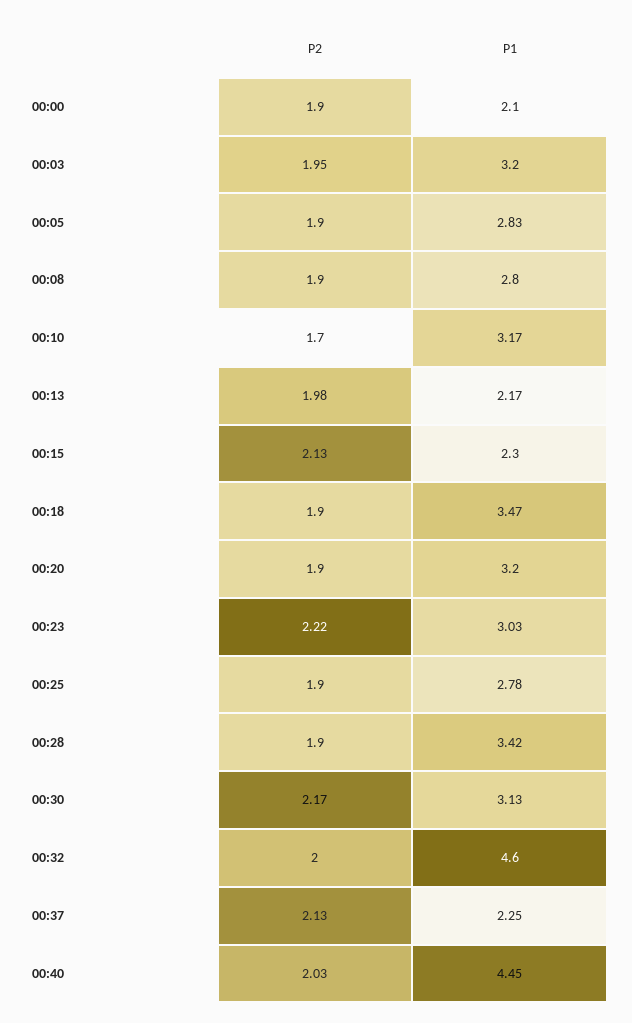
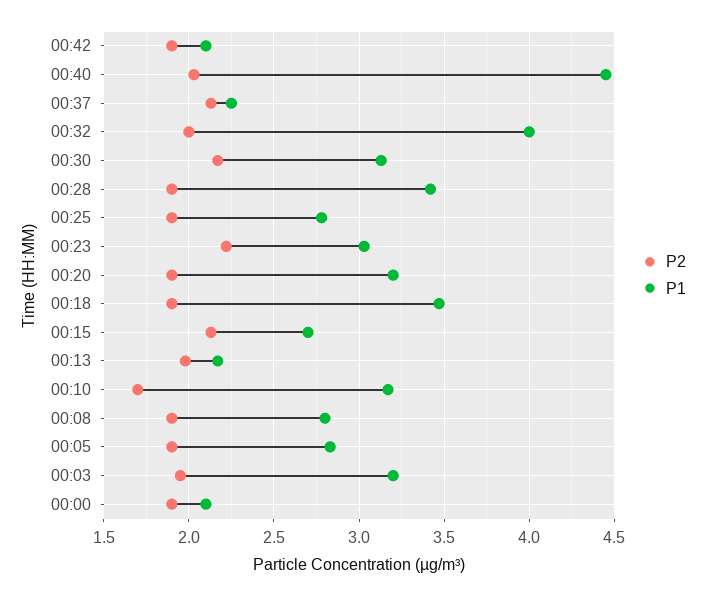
P1, 00:15: 2.3 -> 2.7
P1, 00:32: 4.6 -> 4
P2, 00:42: none -> 1.9
P1, 00:42: none -> 2.1

